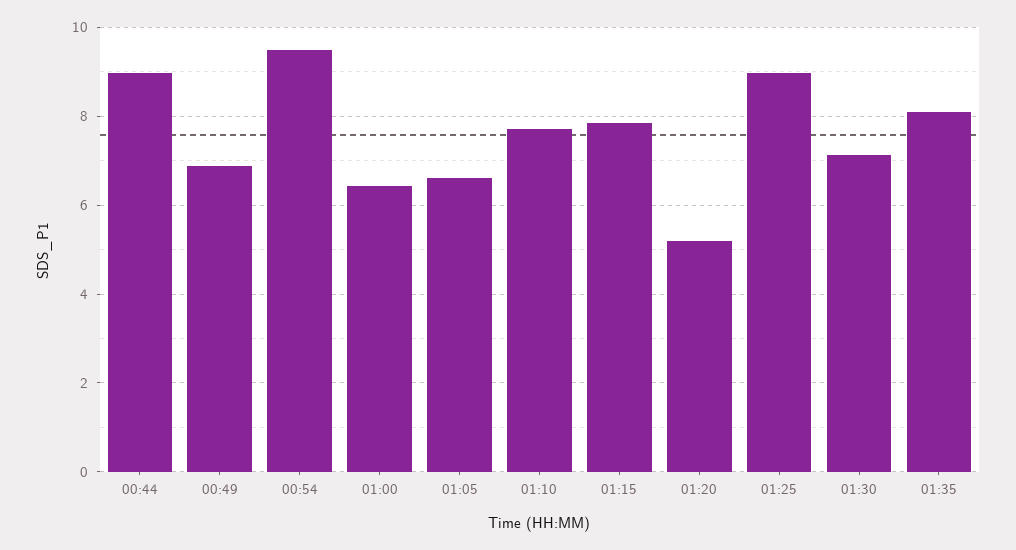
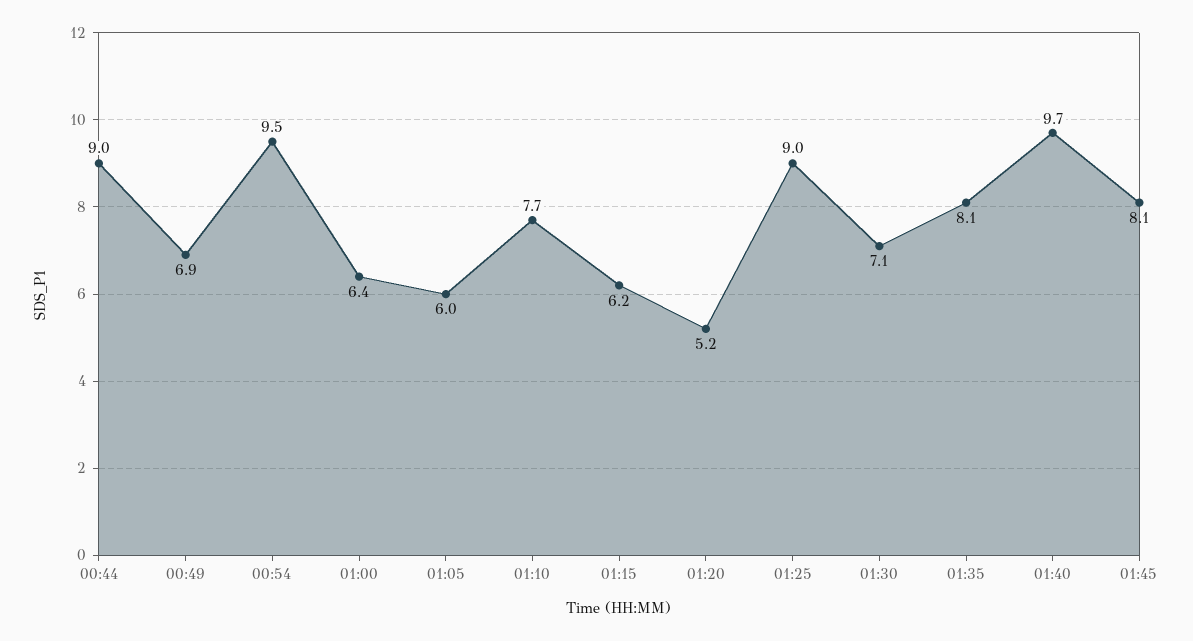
01:05: 6.6 -> 6
01:15: 7.8 -> 6.2
01:40: none -> 9.7
01:45: none -> 8.1

